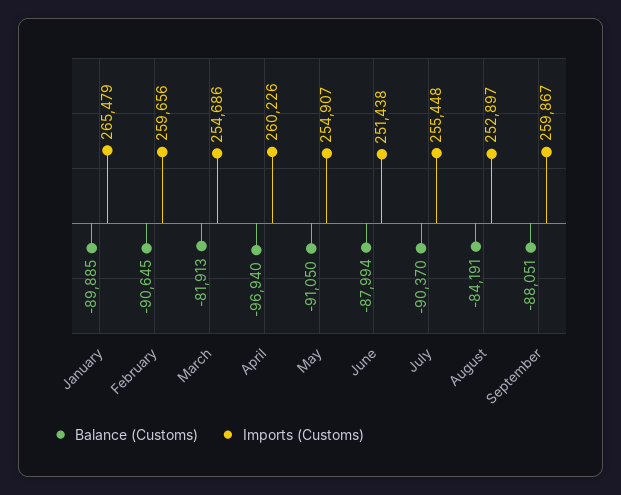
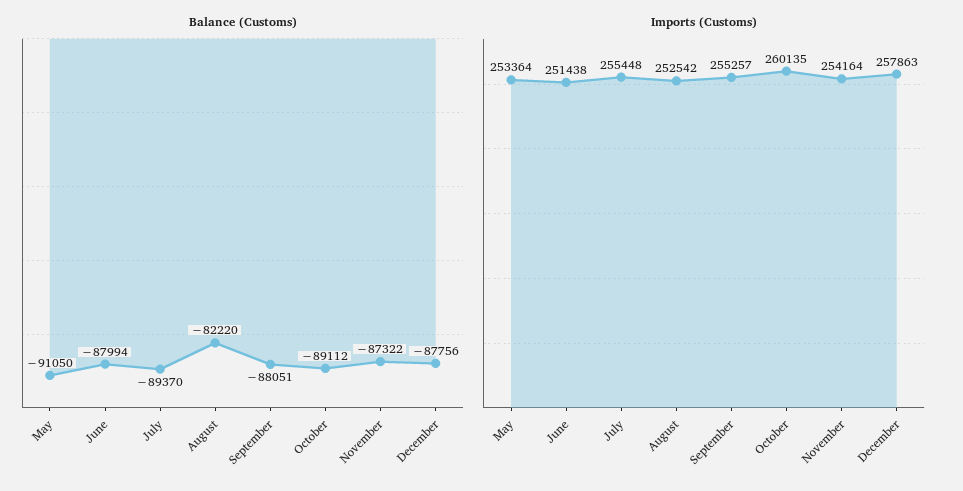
Balance (Customs), January: -89885 -> none
Imports (Customs), January: 265479 -> none
Balance (Customs), February: -90645 -> none
Imports (Customs), February: 259656 -> none
Balance (Customs), March: -81913 -> none
Imports (Customs), March: 254686 -> none
Balance (Customs), April: -96940 -> none
Imports (Customs), April: 260226 -> none
Imports (Customs), May: 254907 -> 253364
Balance (Customs), July: -90370 -> -89370
Balance (Customs), August: -84191 -> -82220
Imports (Customs), August: 252897 -> 252542
Imports (Customs), September: 259867 -> 255257
Balance (Customs), October: none -> -89112
Balance (Customs), November: none -> -87322
Balance (Customs), December: none -> -87756
Imports (Customs), October: none -> 260135
Imports (Customs), November: none -> 254164
Imports (Customs), December: none -> 257863

